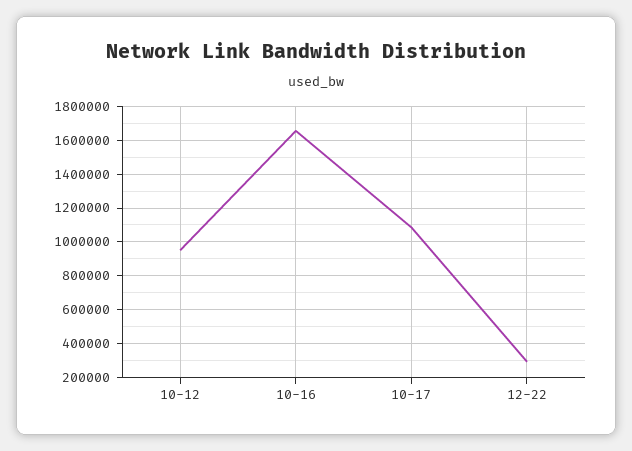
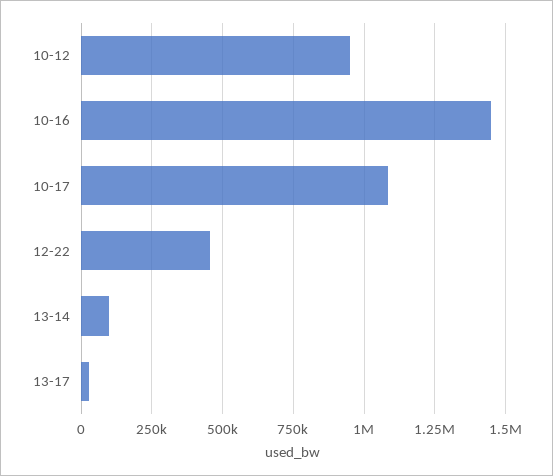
10-16: 1650000 -> 1450000
12-22: 300000 -> 450000
13-14: none -> 100000
13-17: none -> 25000

